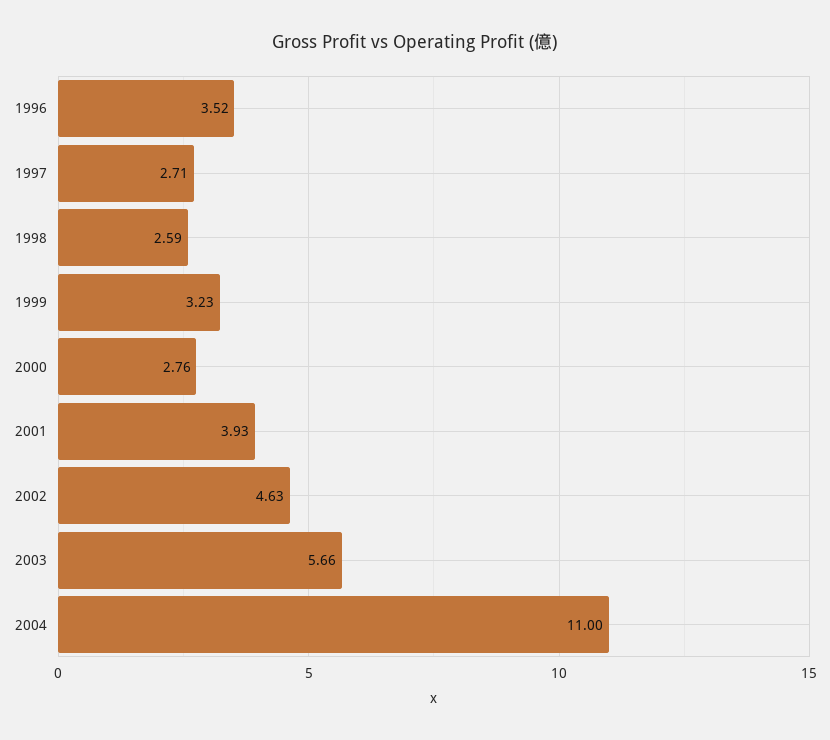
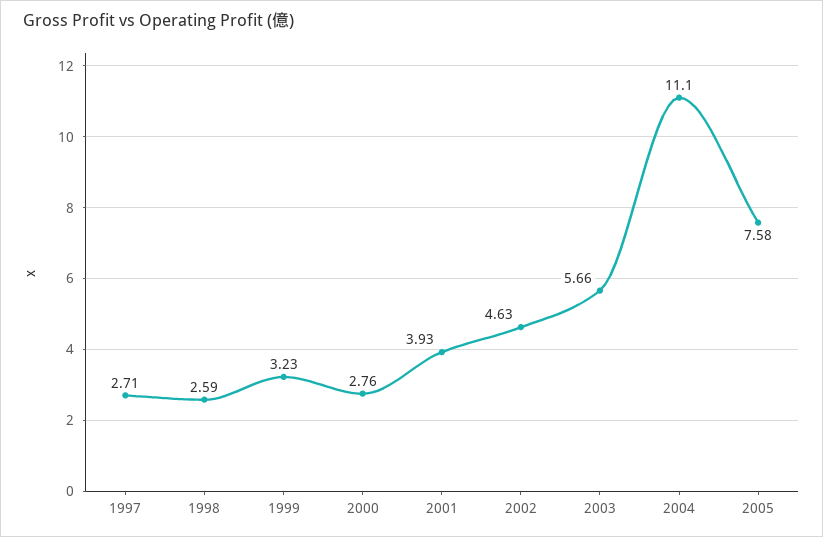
1996: 3.52 -> none
2004: 11 -> 11.1
2005: none -> 7.58

